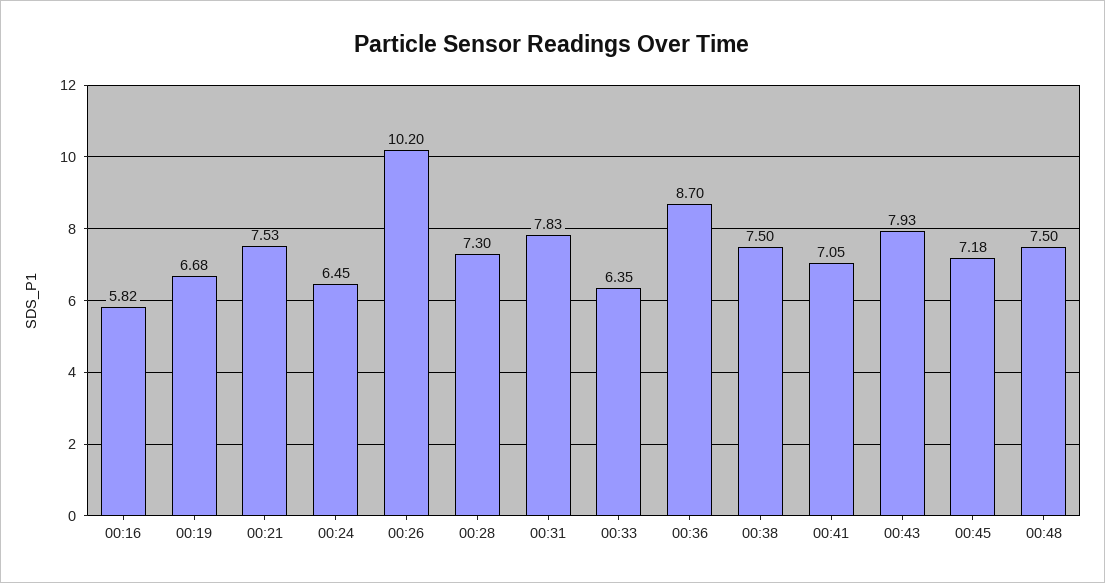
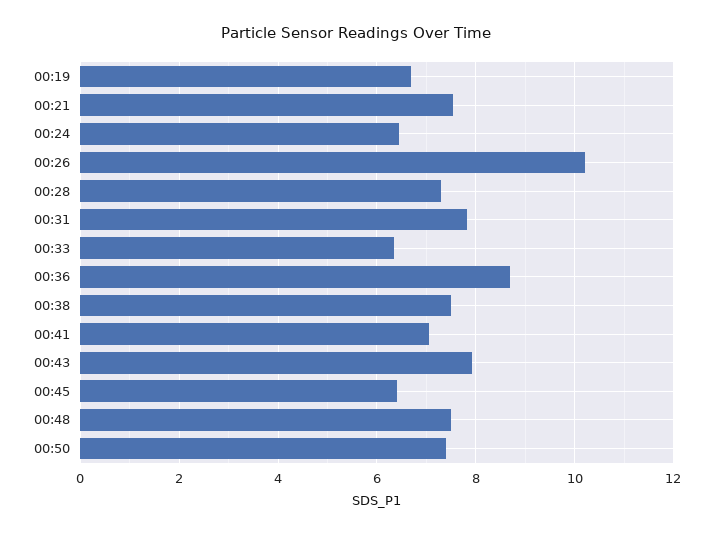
00:16: 5.82 -> none
00:45: 7.18 -> 6.4
00:50: none -> 7.4

